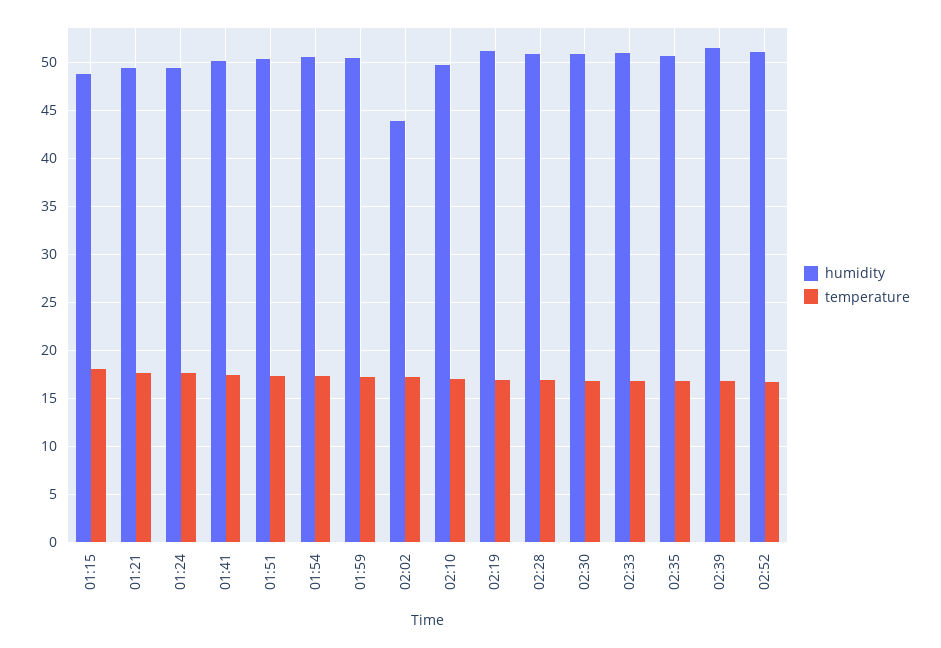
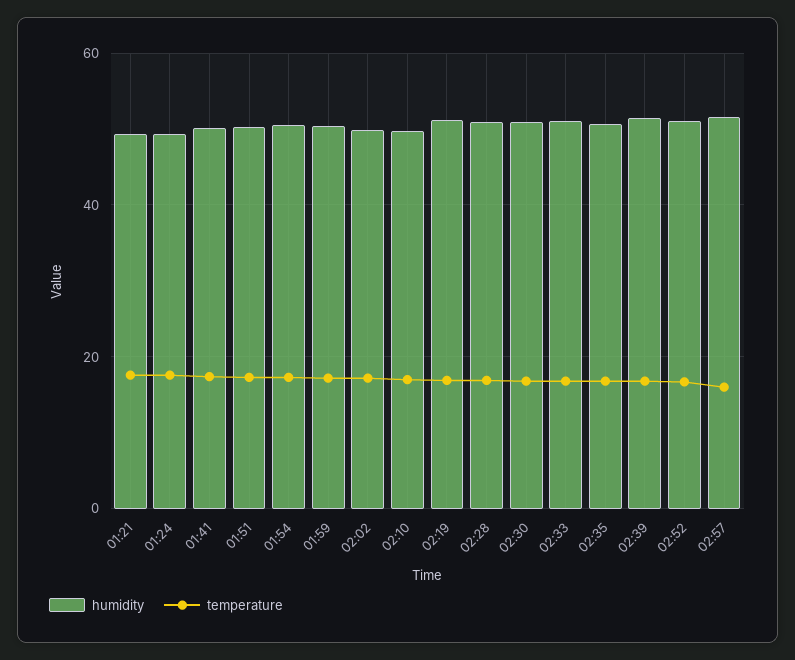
humidity, 01:15: 49 -> none
temperature, 01:15: 18 -> none
humidity, 02:02: 44 -> 50
humidity, 02:57: none -> 52
temperature, 02:57: none -> 16

